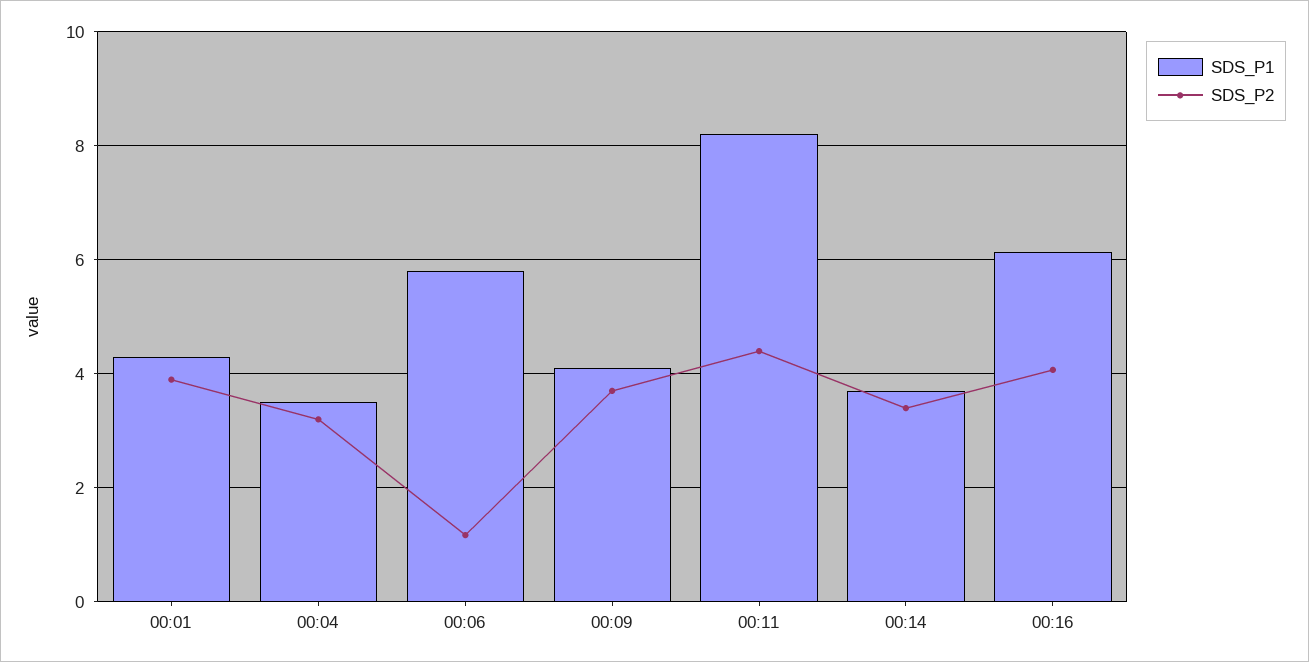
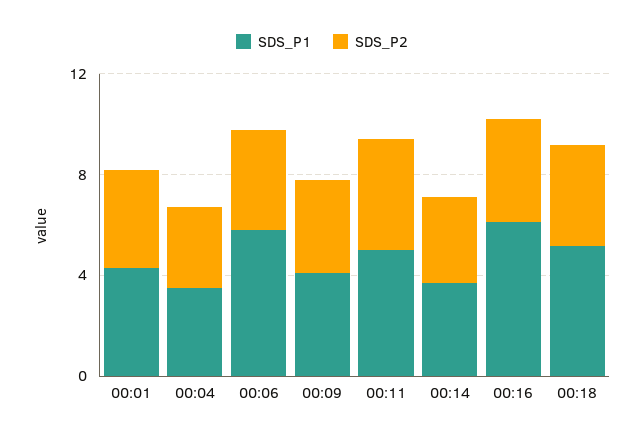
SDS_P2, 00:06: 1.2 -> 4
SDS_P1, 00:11: 8.2 -> 5
SDS_P1, 00:18: none -> 5
SDS_P2, 00:18: none -> 4

